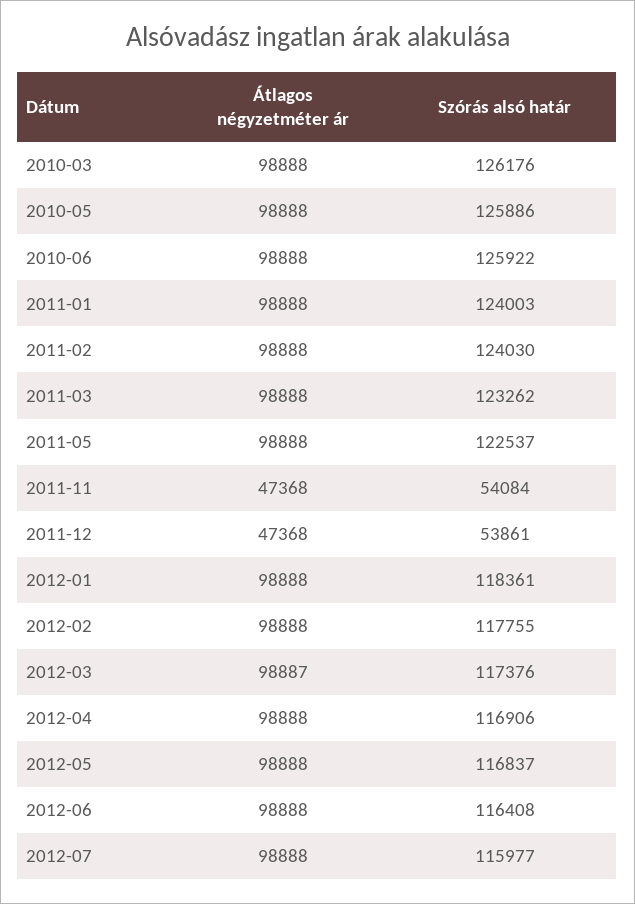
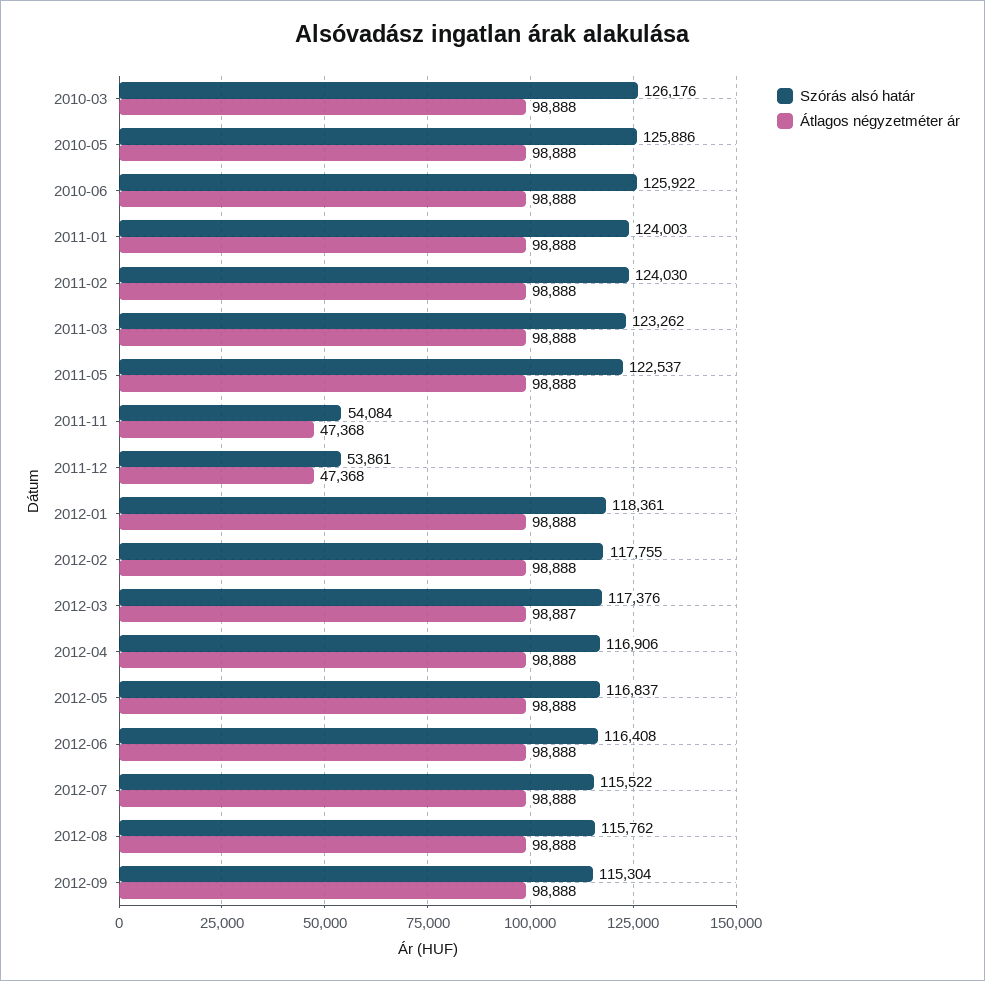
Szórás alsó határ, 2012-07: 115977 -> 115522
Szórás alsó határ, 2012-08: none -> 115762
Átlagos négyzetméter ár, 2012-08: none -> 98888
Szórás alsó határ, 2012-09: none -> 115304
Átlagos négyzetméter ár, 2012-09: none -> 98888

